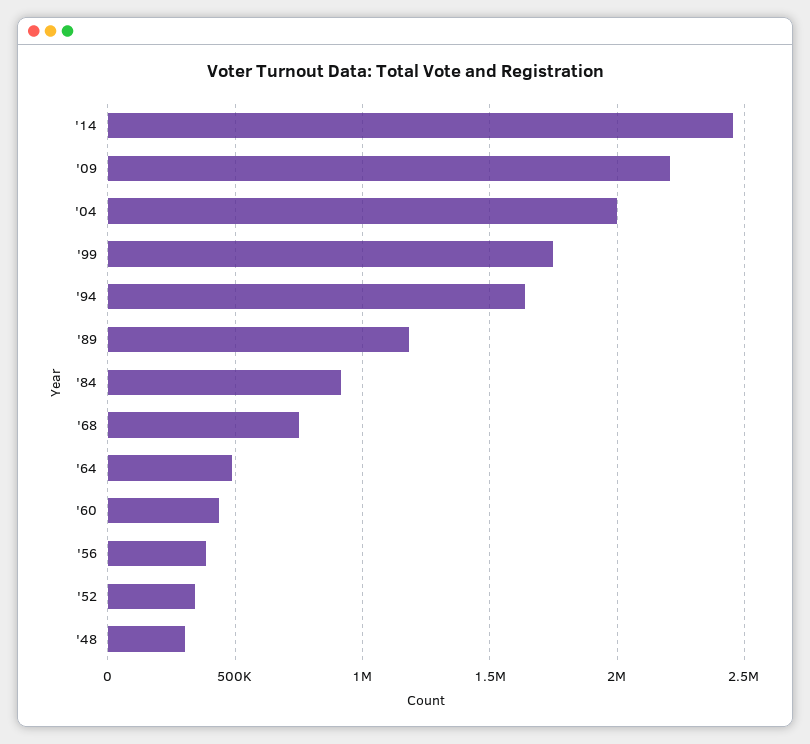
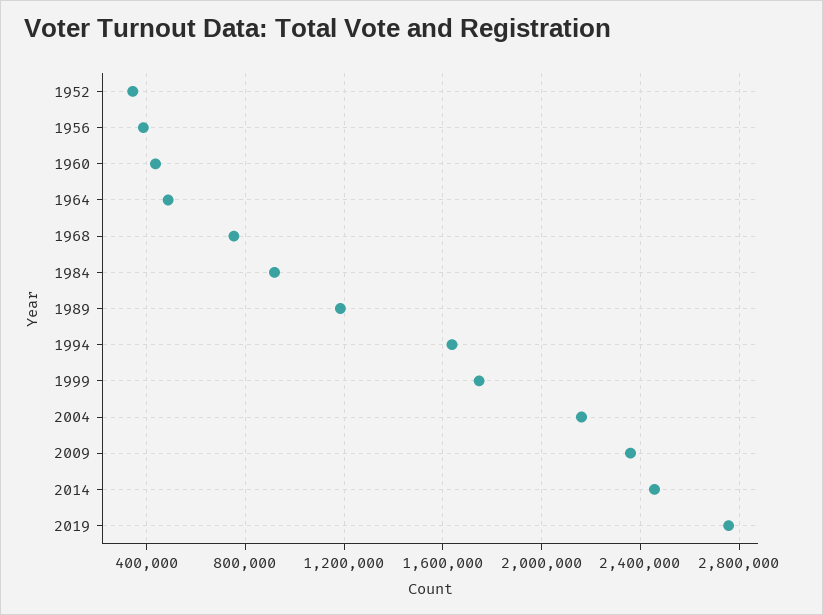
'09: 2200000 -> 2350000
'04: 2000000 -> 2150000
'48: 300000 -> none
2019: none -> 2750000

